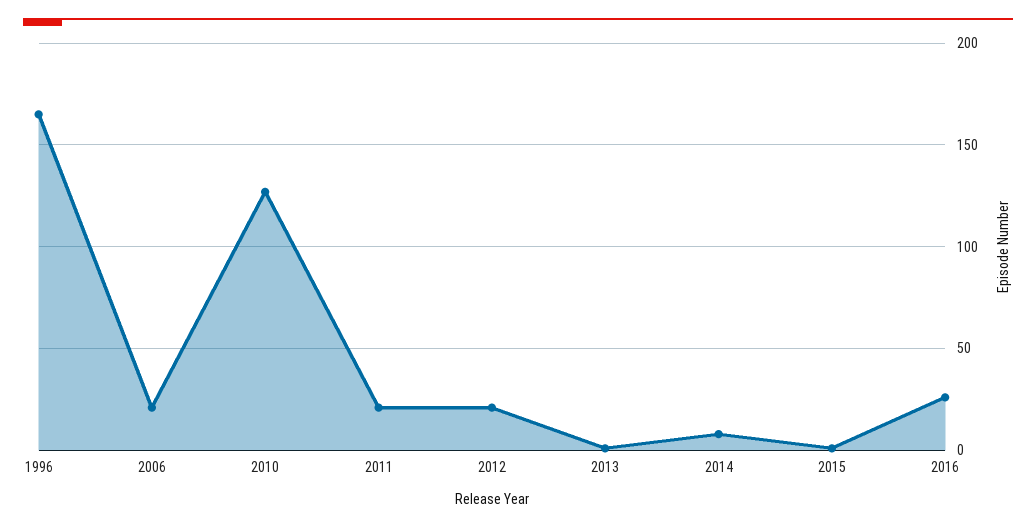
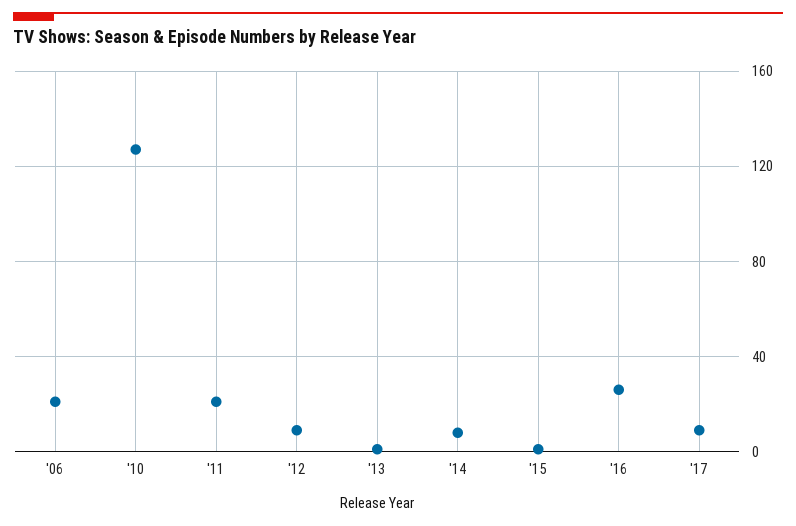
1996: 165 -> none
2012: 20 -> 10
'17: none -> 10

